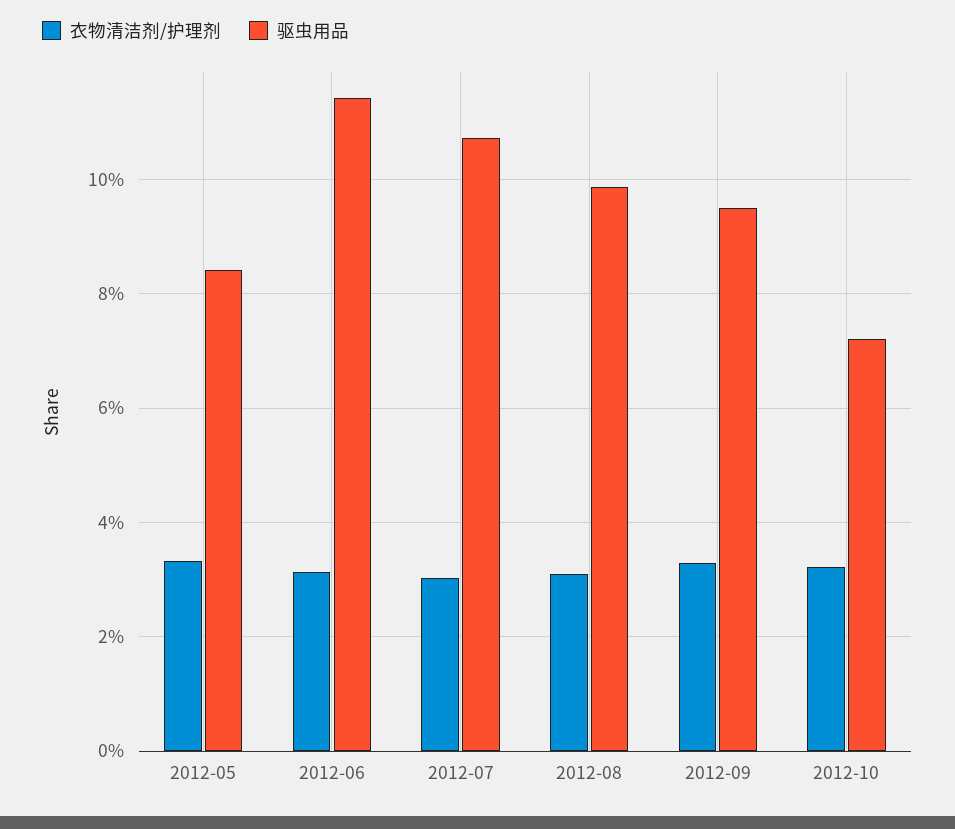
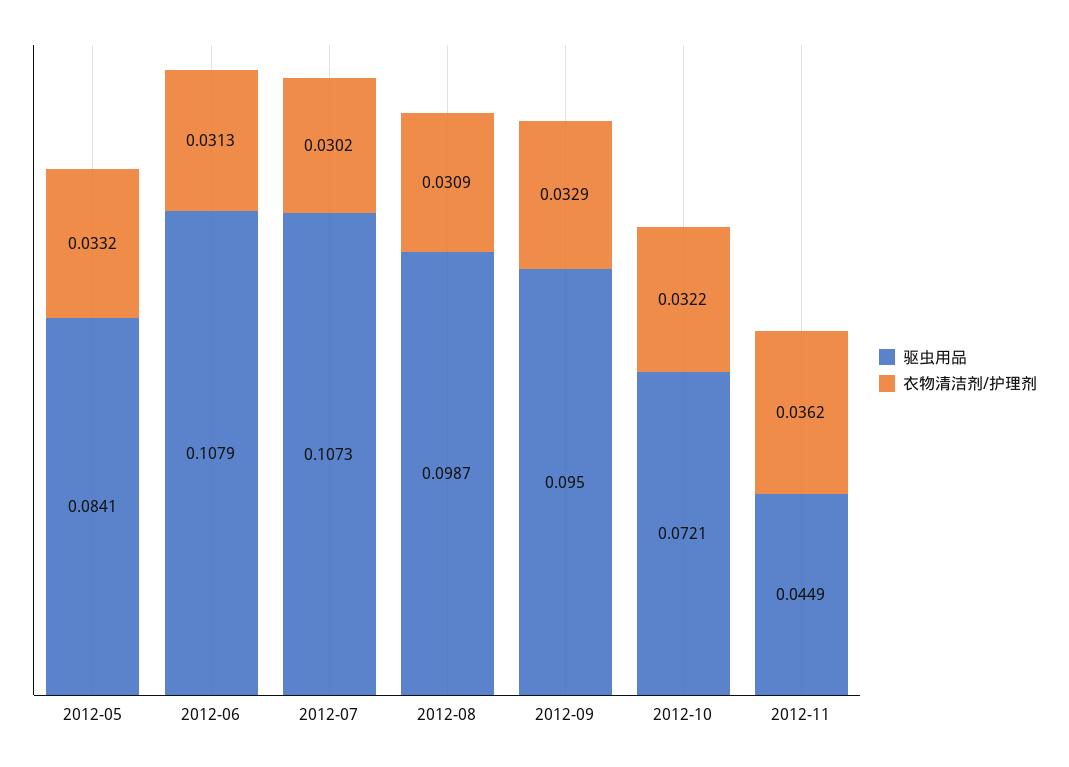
驱虫用品, 2012-06: 0.114 -> 0.1079
驱虫用品, 2012-11: none -> 0.0449
衣物清洁剂/护理剂, 2012-11: none -> 0.0362

